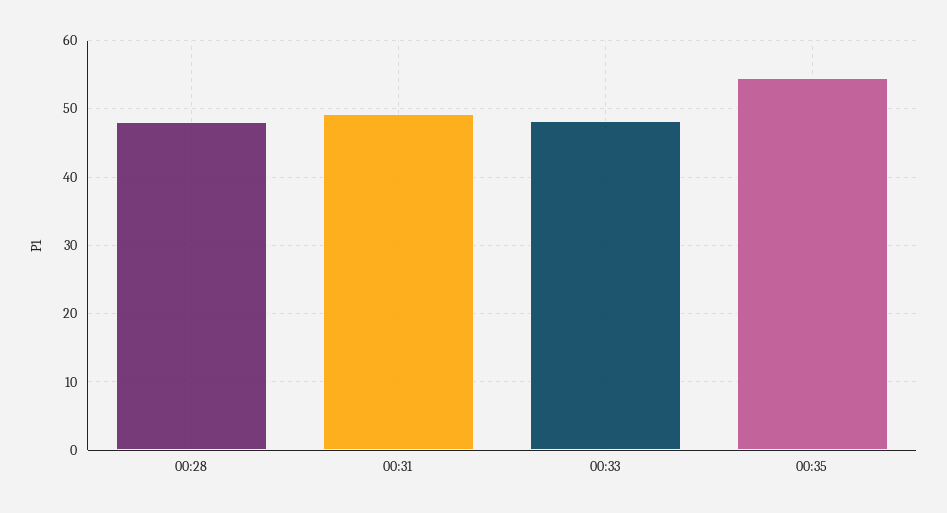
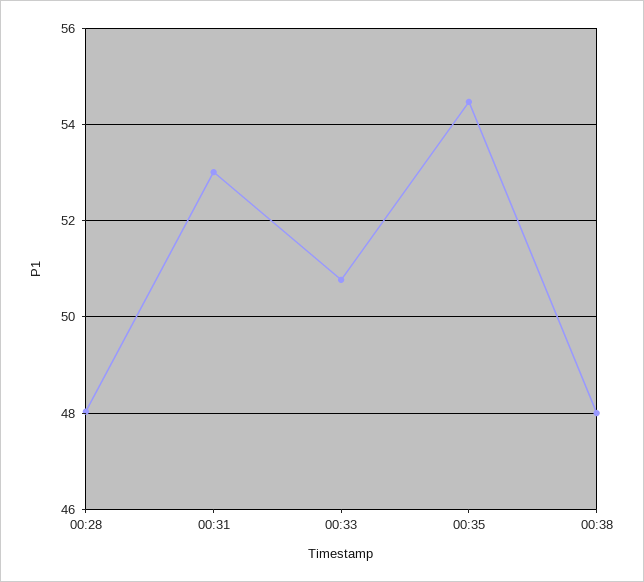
00:31: 49 -> 53
00:33: 48 -> 50.8
00:38: none -> 48

